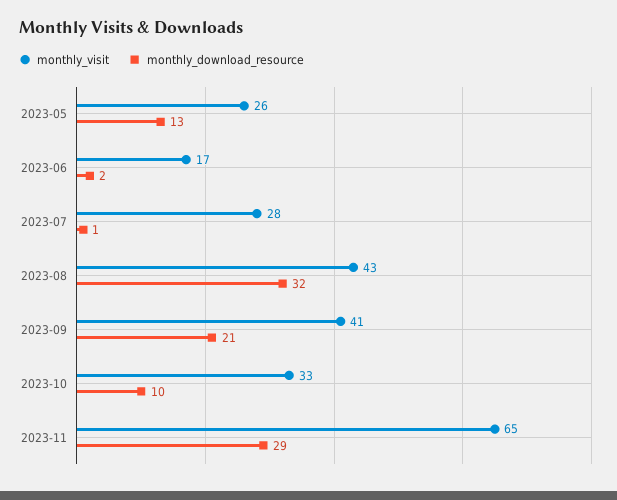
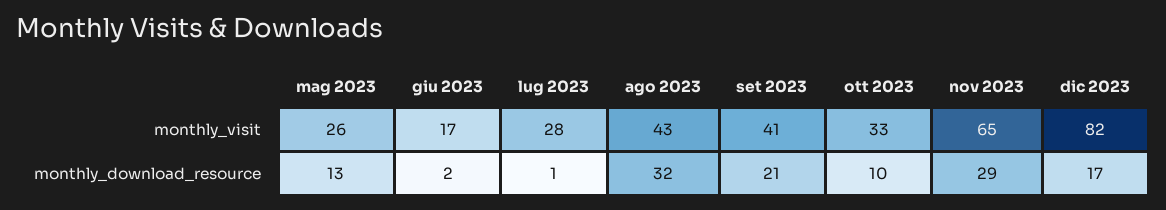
monthly_visit, dic 2023: none -> 82
monthly_download_resource, dic 2023: none -> 17

